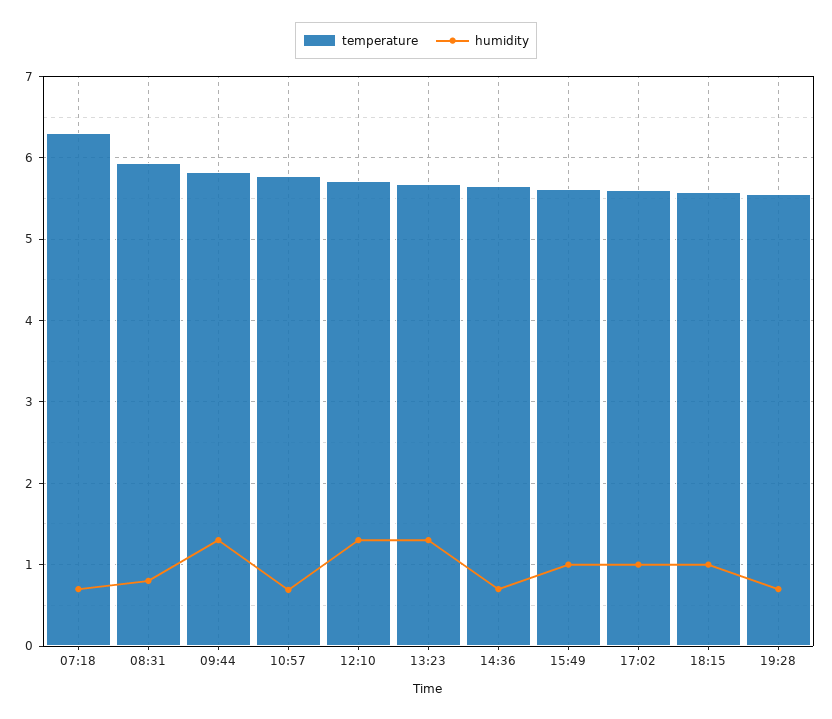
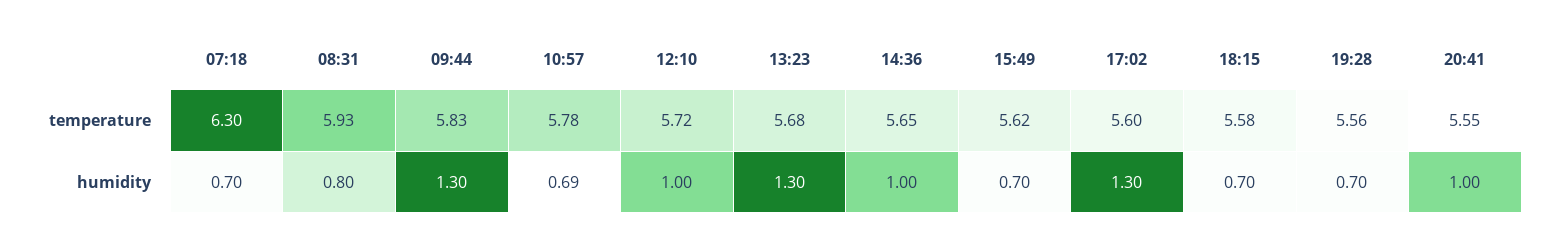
humidity, 12:10: 1.3 -> 1
humidity, 14:36: 0.7 -> 1
humidity, 15:49: 1 -> 0.7
humidity, 17:02: 1 -> 1.3
humidity, 18:15: 1 -> 0.7
temperature, 20:41: none -> 5.55
humidity, 20:41: none -> 1

